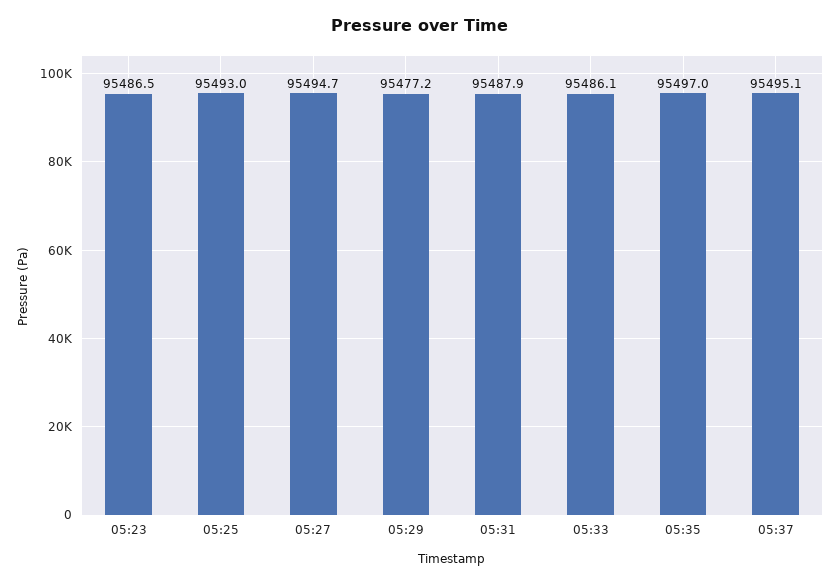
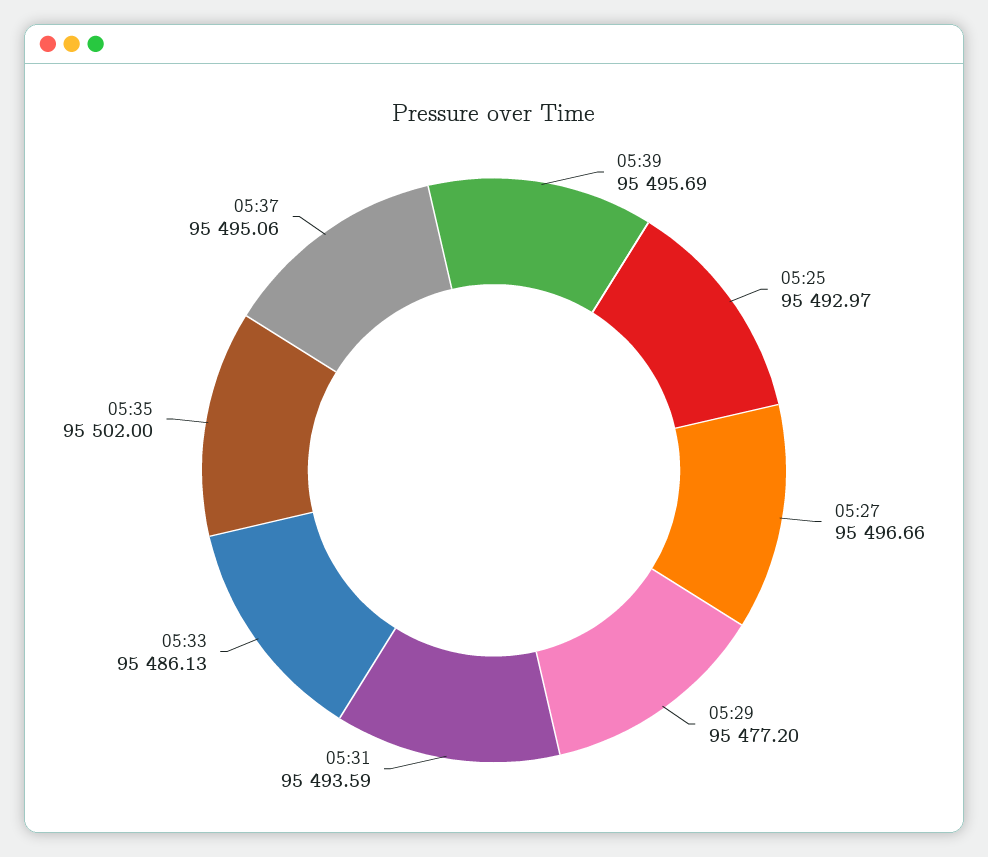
05:23: 95486.5 -> none
05:27: 95494.7 -> 95496.66
05:31: 95487.9 -> 95493.59
05:35: 95497 -> 95502
05:39: none -> 95495.69

